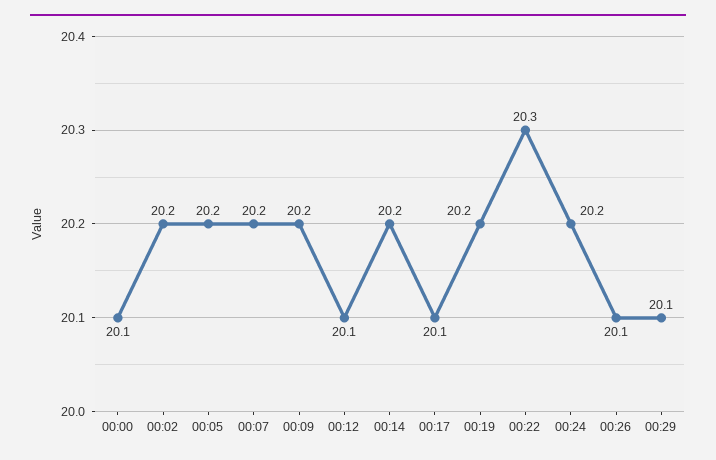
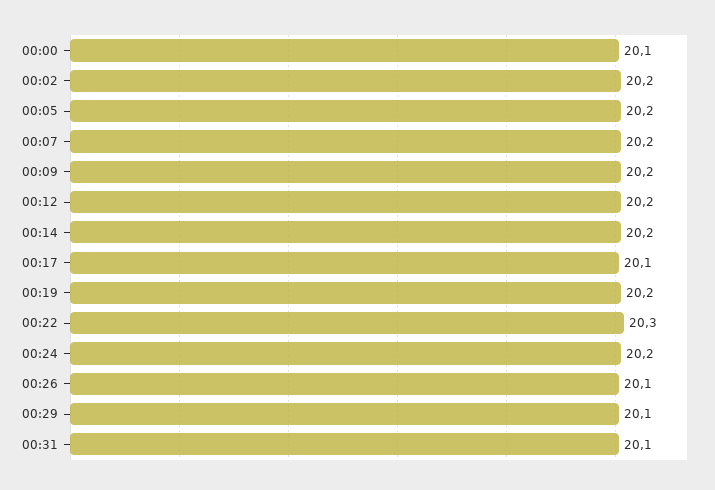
00:12: 20.1 -> 20.2
00:31: none -> 20.1

